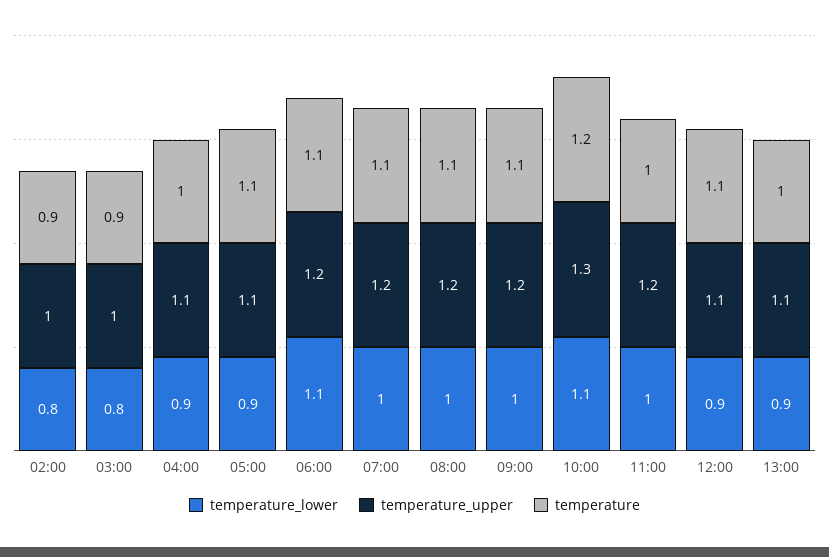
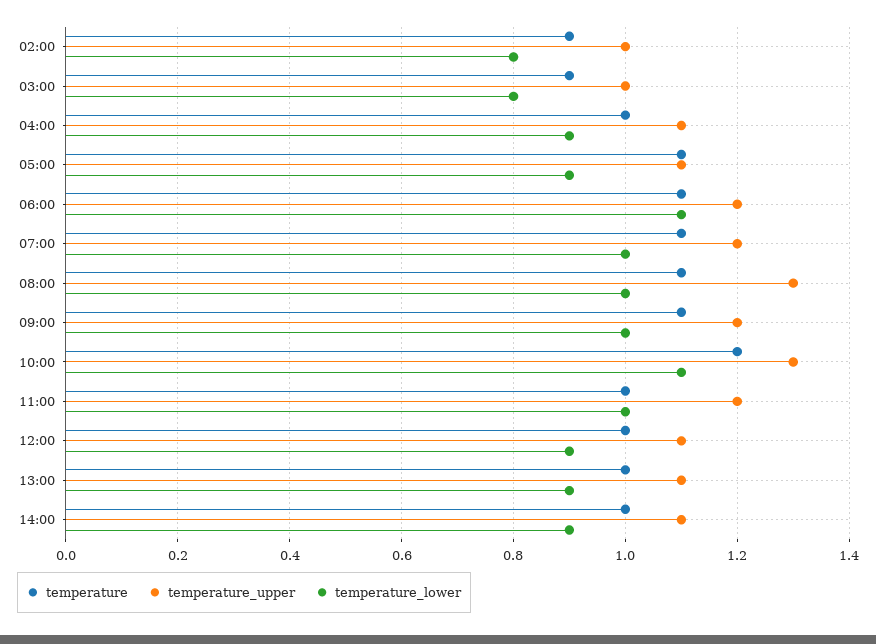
temperature_upper, 08:00: 1.2 -> 1.3
temperature, 12:00: 1.1 -> 1
temperature, 14:00: none -> 1
temperature_upper, 14:00: none -> 1.1
temperature_lower, 14:00: none -> 0.9

